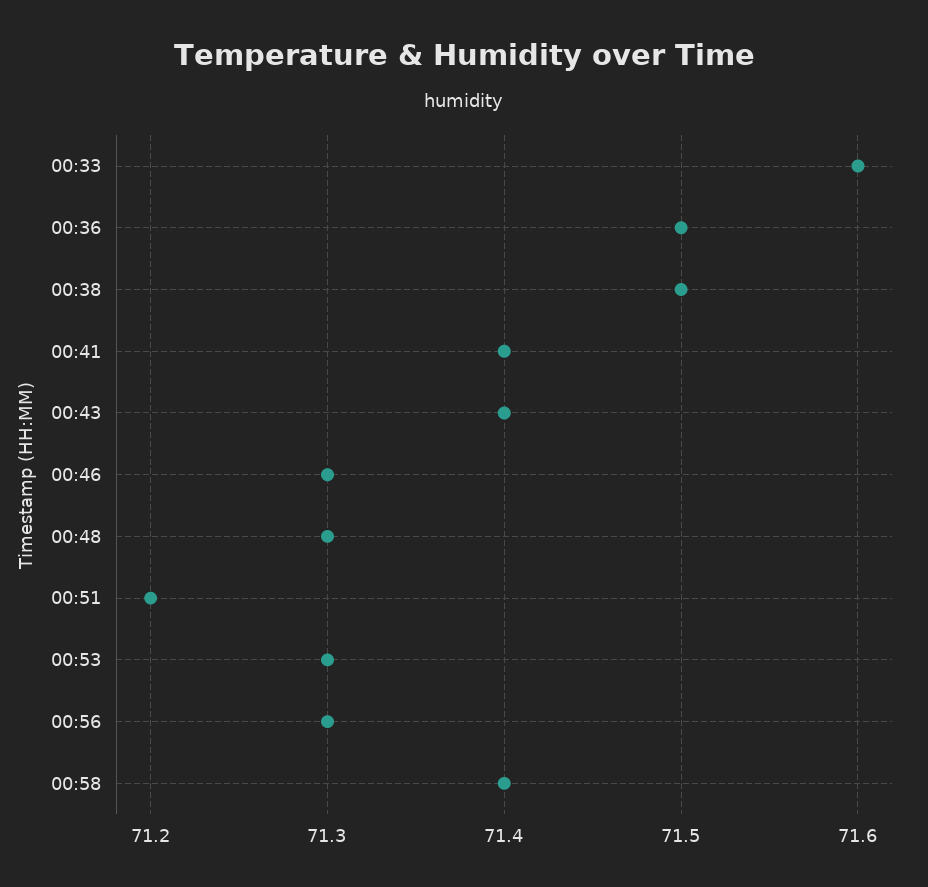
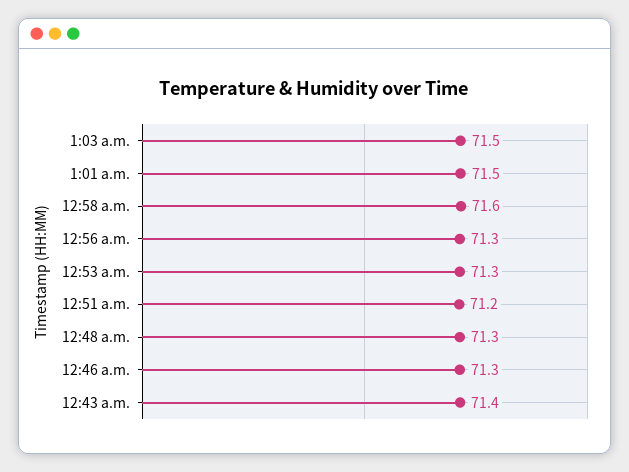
00:33: 71.6 -> none
00:36: 71.5 -> none
00:38: 71.5 -> none
00:41: 71.4 -> none
00:58: 71.4 -> 71.6
1:03 a.m.: none -> 71.5
1:01 a.m.: none -> 71.5

